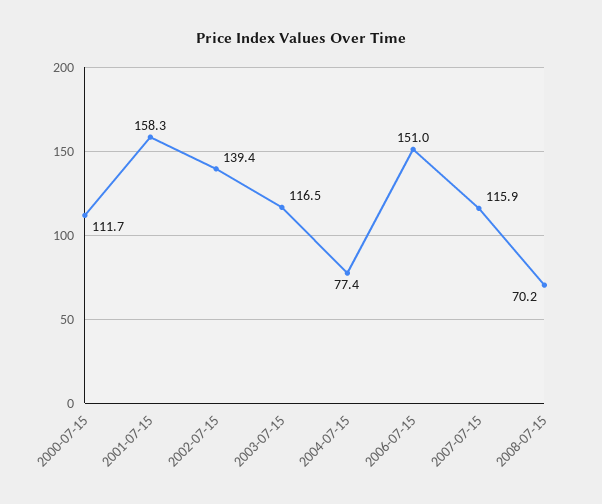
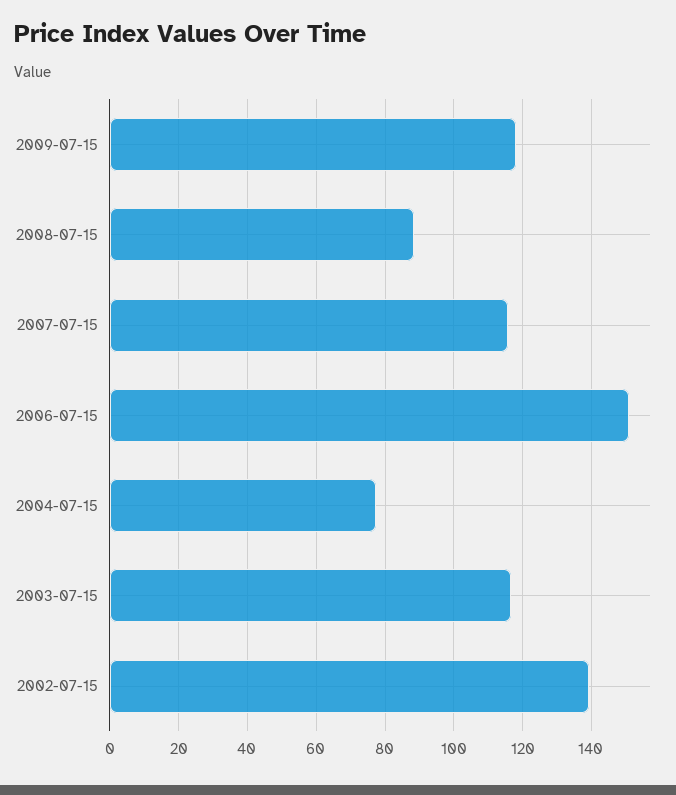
2000-07-15: 111.7 -> none
2001-07-15: 158.3 -> none
2008-07-15: 70.2 -> 88
2009-07-15: none -> 118

